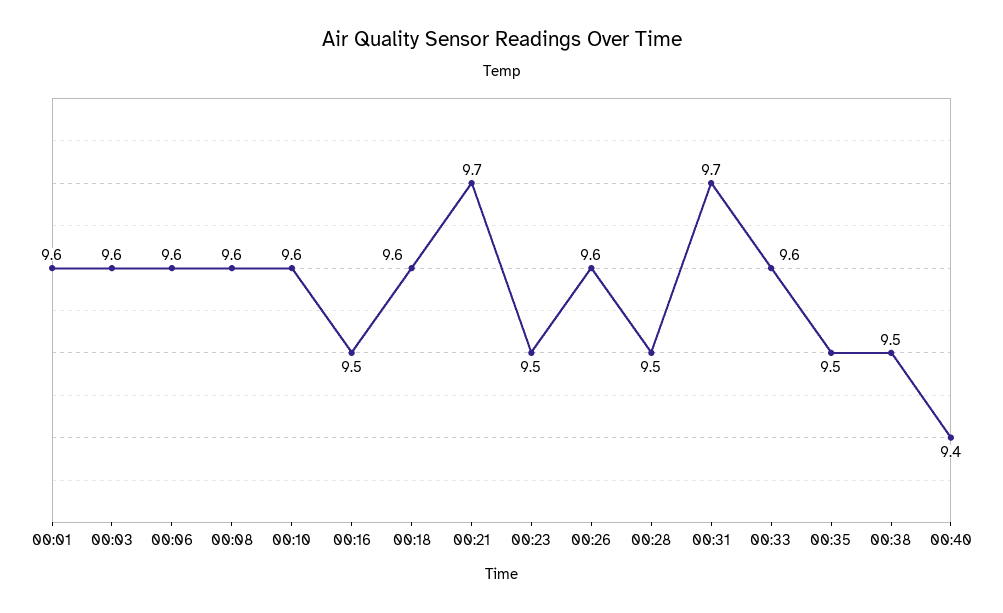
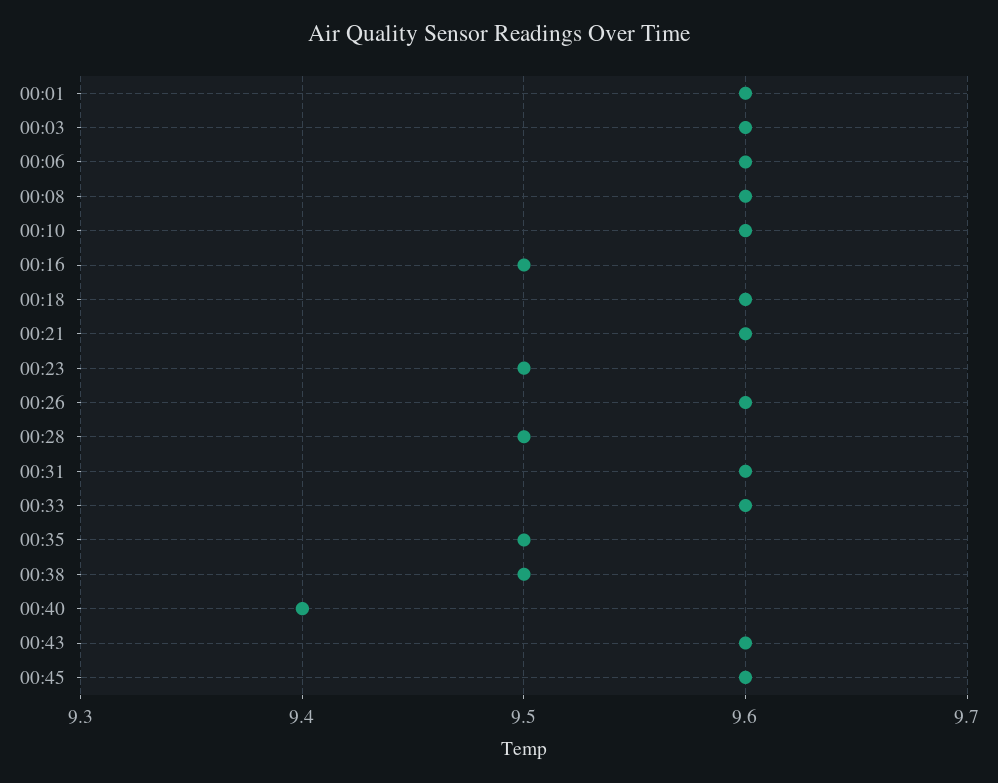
00:21: 9.7 -> 9.6
00:31: 9.7 -> 9.6
00:43: none -> 9.6
00:45: none -> 9.6

